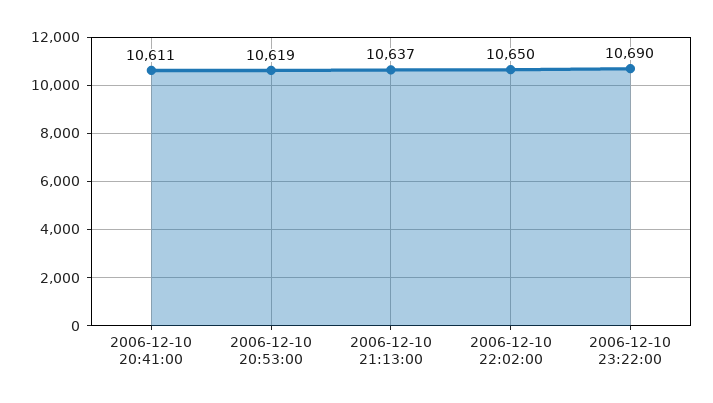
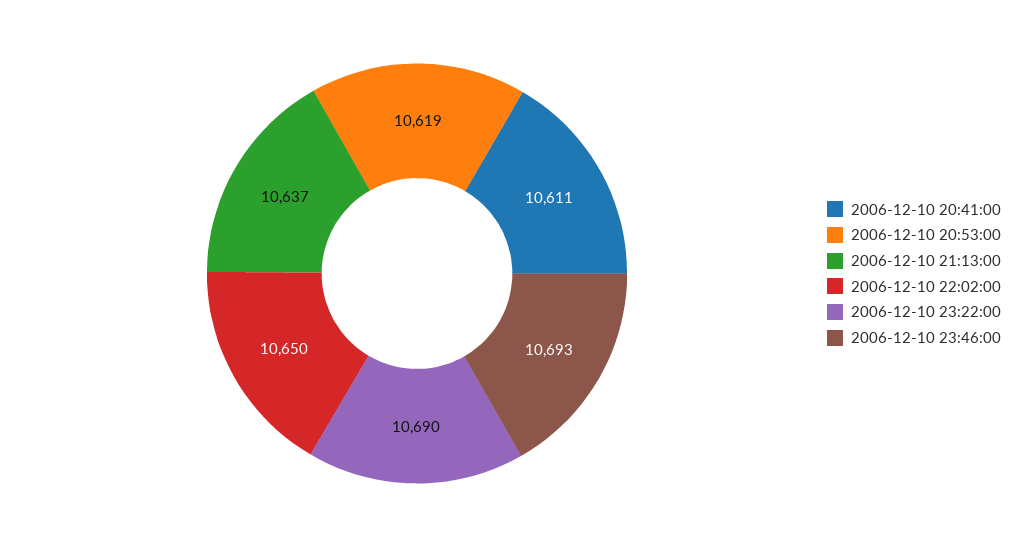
2006-12-10 23:46:00: none -> 10693

